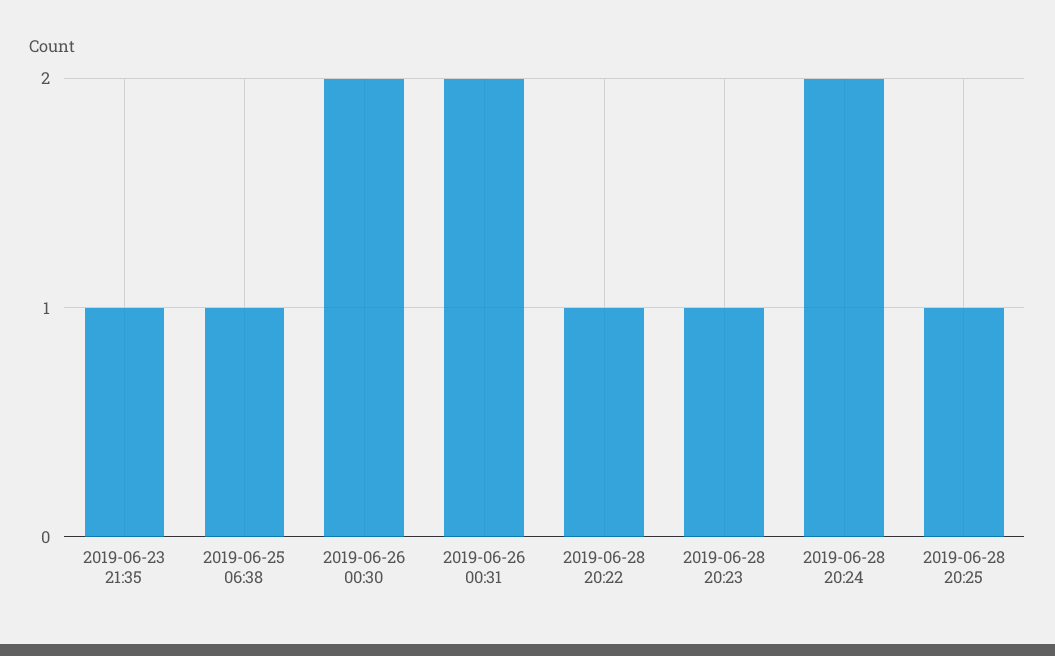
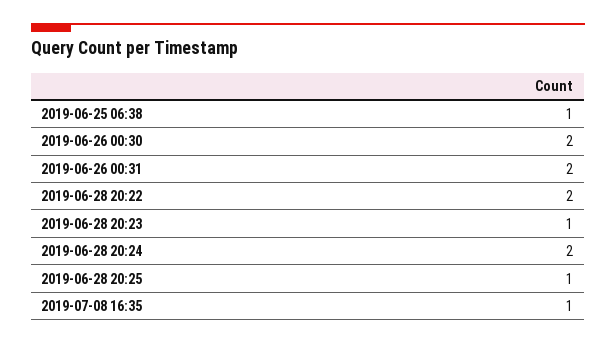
2019-06-23 21:35: 1 -> none
2019-06-28 20:22: 1 -> 2
2019-07-08 16:35: none -> 1

